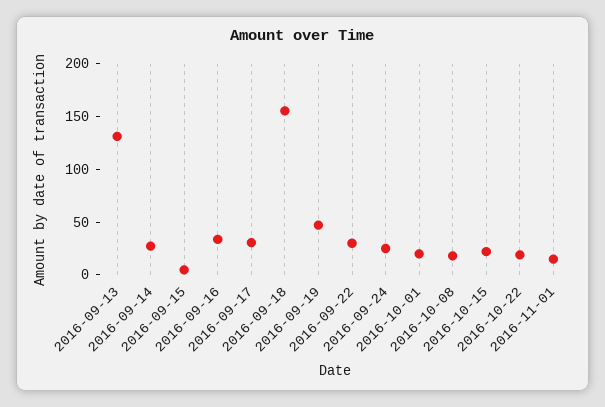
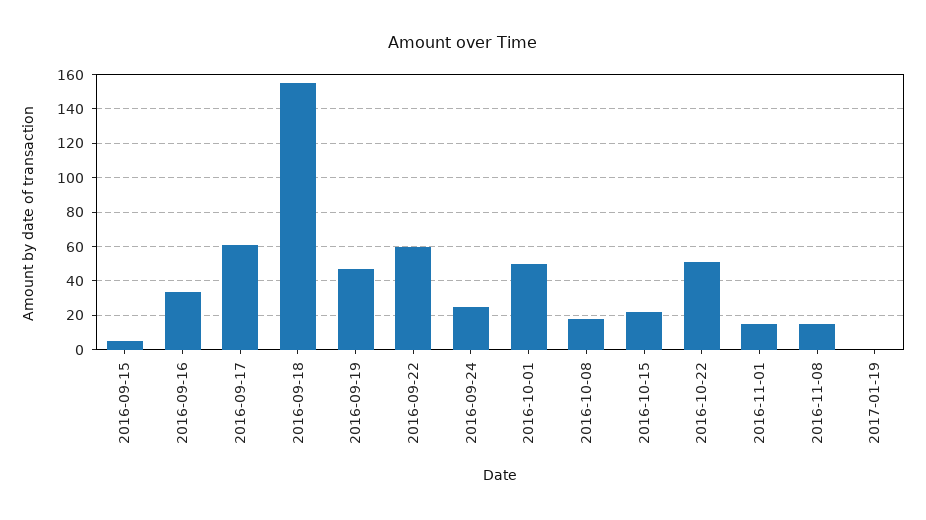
2016-09-13: 130 -> none
2016-09-14: 30 -> none
2016-09-17: 30 -> 60
2016-09-22: 30 -> 60
2016-10-01: 20 -> 50
2016-10-22: 20 -> 50
2016-11-08: none -> 15
2017-01-19: none -> 0

